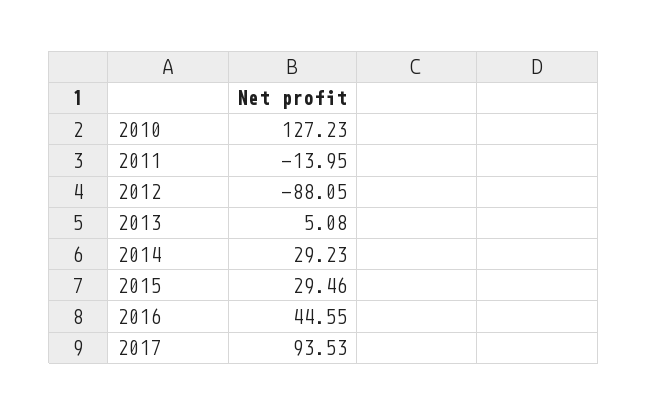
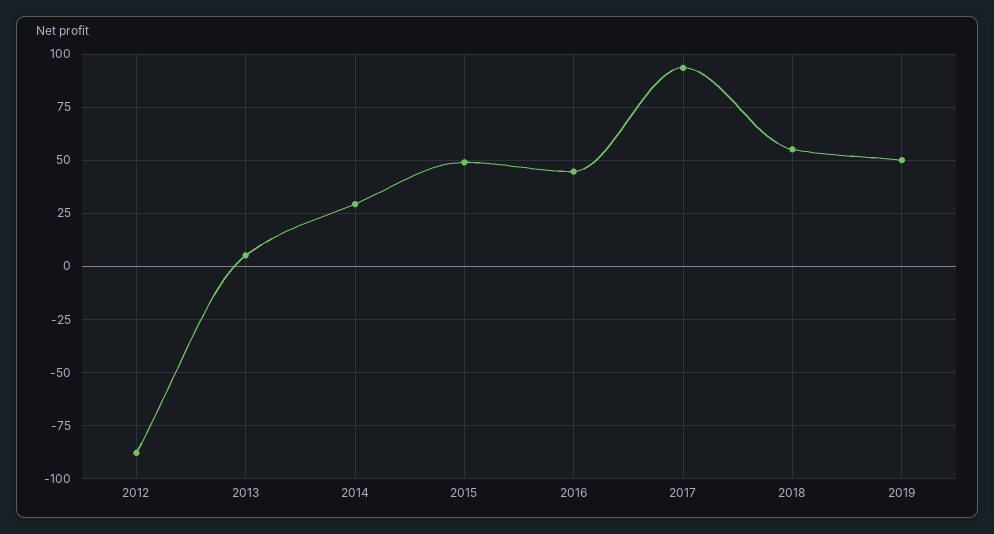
2010: 127.23 -> none
2011: -13.95 -> none
2015: 29.46 -> 50
2018: none -> 55
2019: none -> 50

